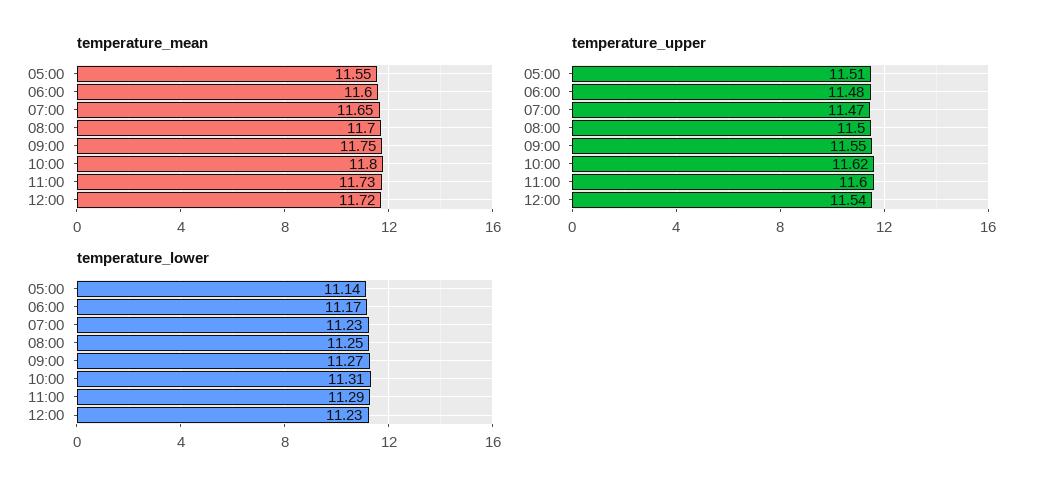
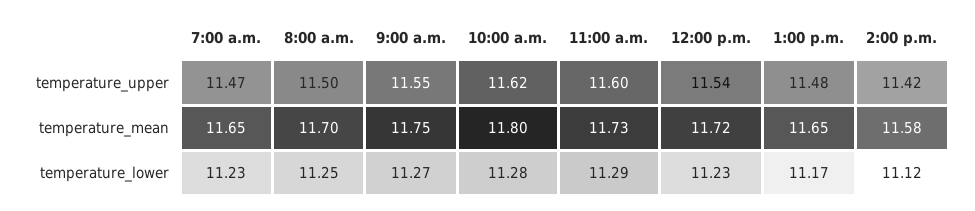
temperature_mean, 05:00: 11.55 -> none
temperature_mean, 06:00: 11.6 -> none
temperature_upper, 05:00: 11.51 -> none
temperature_upper, 06:00: 11.48 -> none
temperature_lower, 05:00: 11.14 -> none
temperature_lower, 06:00: 11.17 -> none
temperature_lower, 10:00: 11.31 -> 11.28
temperature_upper, 1:00 p.m.: none -> 11.48
temperature_upper, 2:00 p.m.: none -> 11.42
temperature_mean, 1:00 p.m.: none -> 11.65
temperature_mean, 2:00 p.m.: none -> 11.58
temperature_lower, 1:00 p.m.: none -> 11.17
temperature_lower, 2:00 p.m.: none -> 11.12

